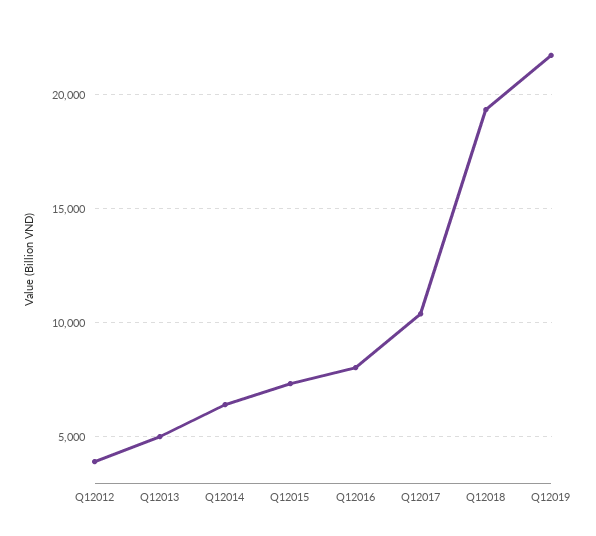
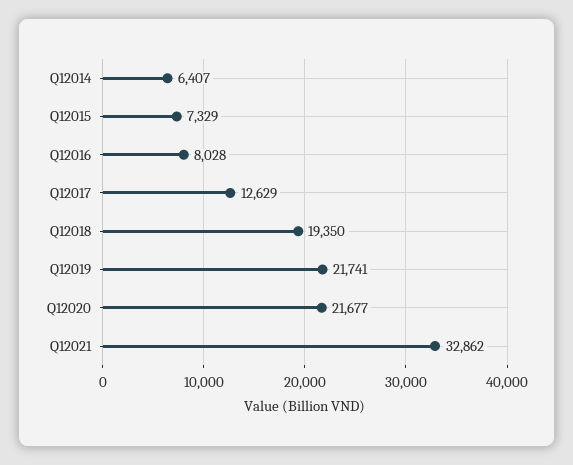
Q12012: 4000 -> none
Q12013: 5000 -> none
Q12017: 10500 -> 12629
Q12020: none -> 21677
Q12021: none -> 32862

